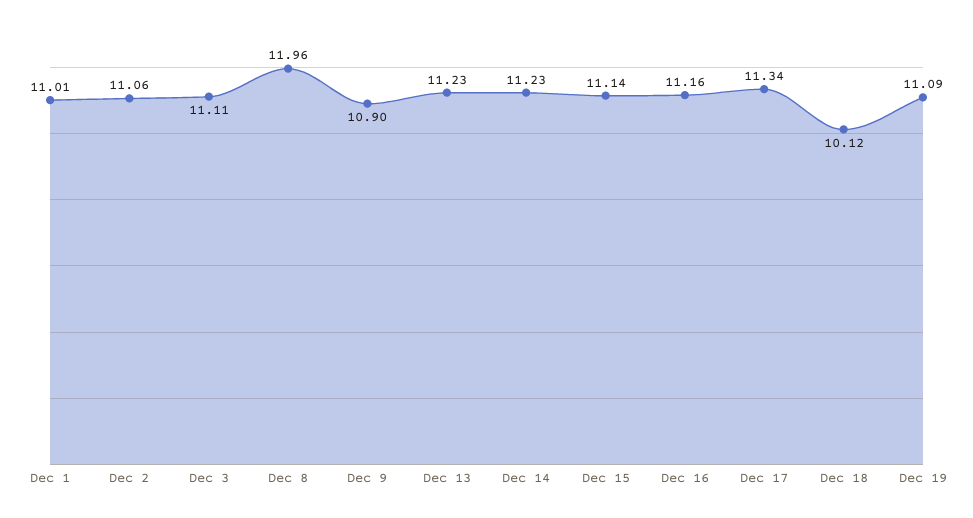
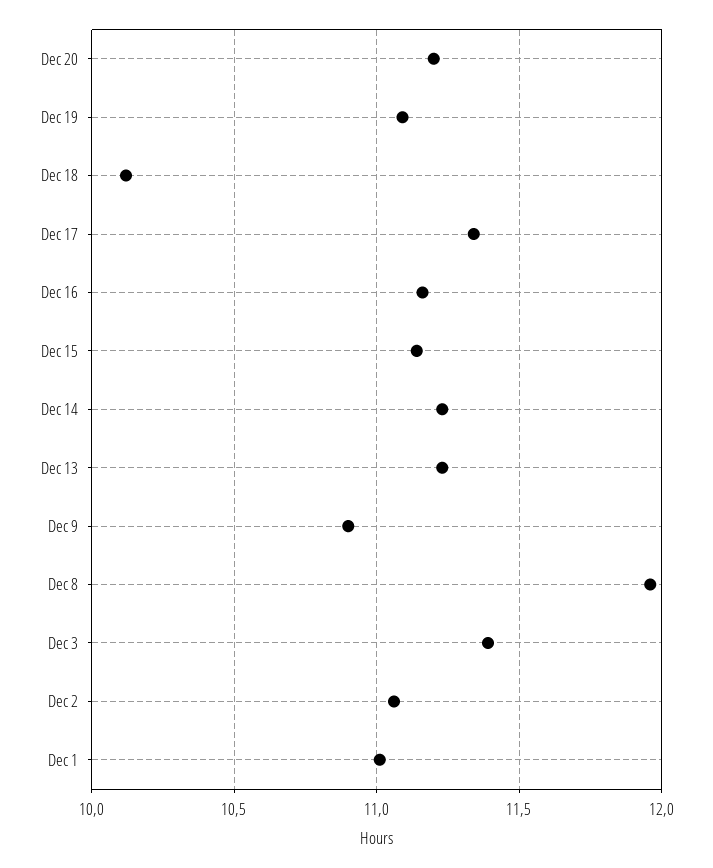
Dec 3: 11.11 -> 11.4
Dec 20: none -> 11.2

